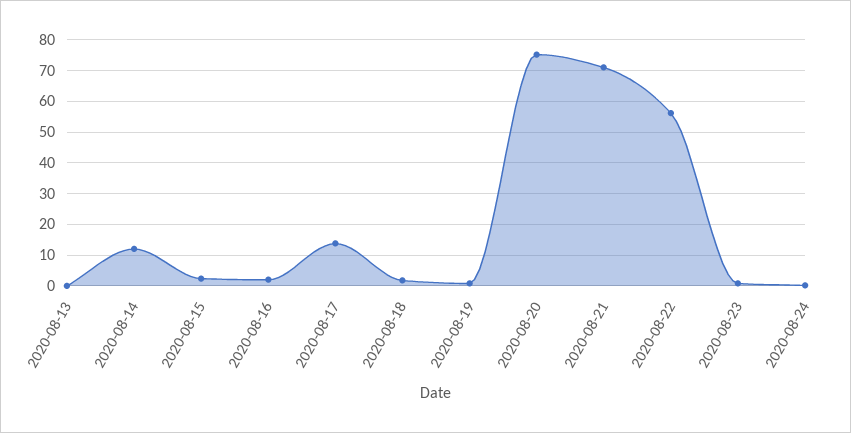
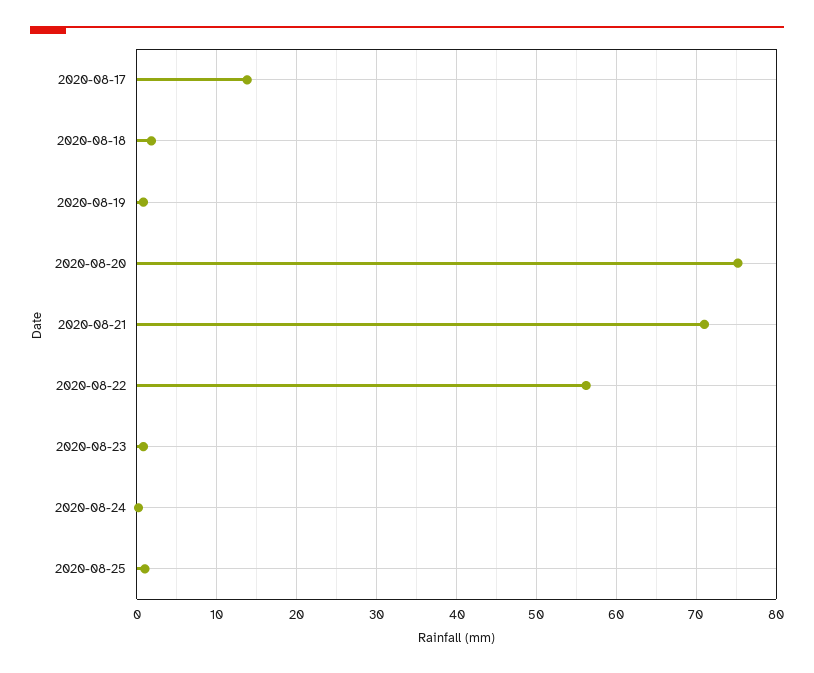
2020-08-13: 0 -> none
2020-08-14: 12 -> none
2020-08-15: 2 -> none
2020-08-16: 2 -> none
2020-08-25: none -> 1

